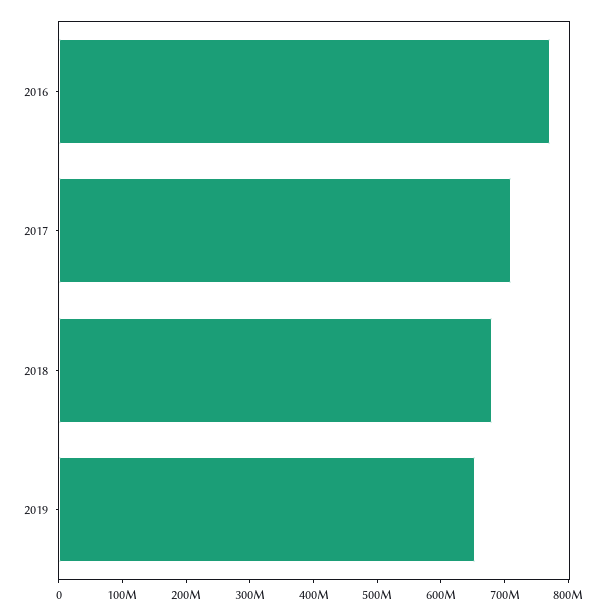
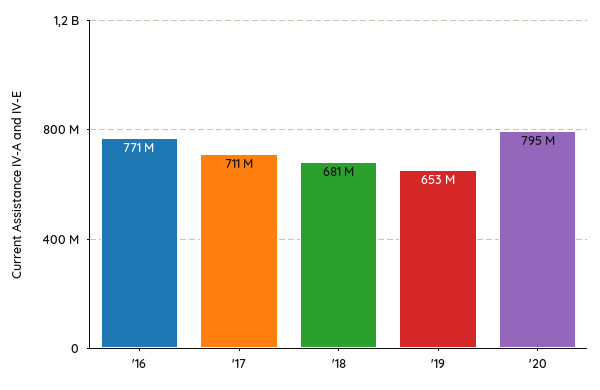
'20: none -> 795000000

